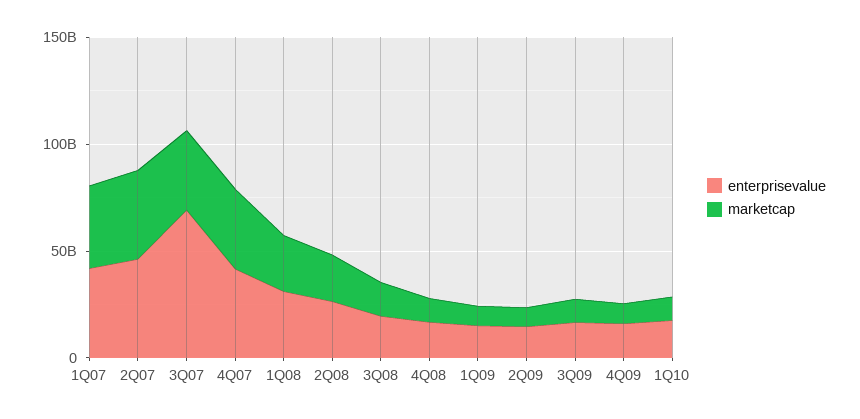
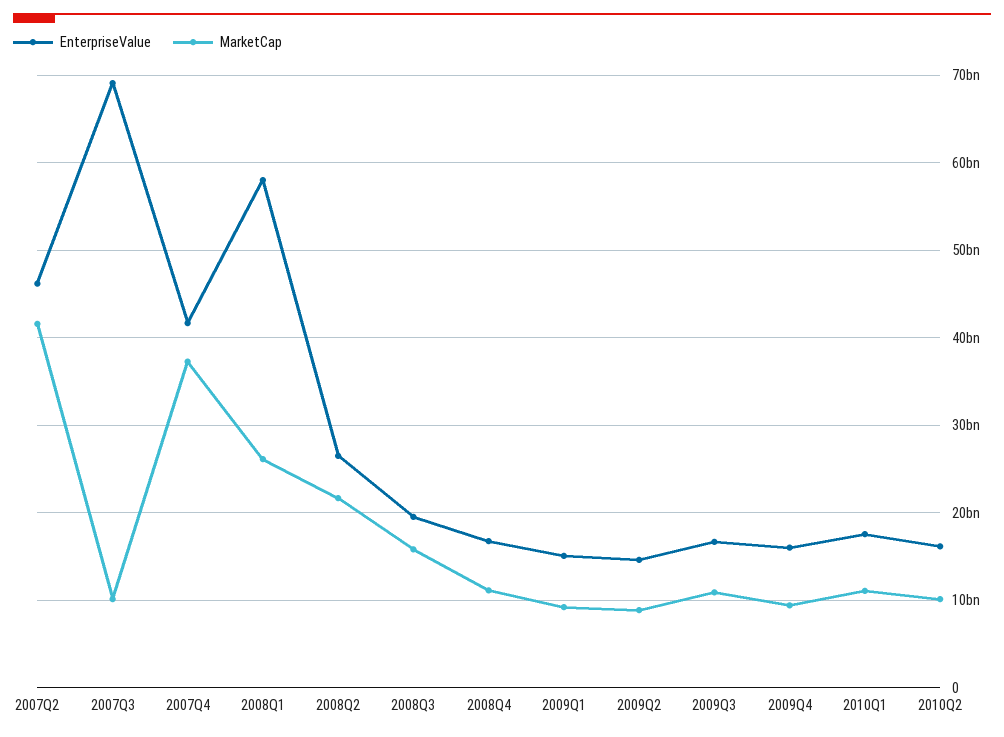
enterprisevalue, 1Q07: 40000000000 -> none
marketcap, 1Q07: 40000000000 -> none
marketcap, 3Q07: 40000000000 -> 10000000000
enterprisevalue, 1Q08: 30000000000 -> 58000000000
enterprisevalue, 2010Q2: none -> 16000000000
marketcap, 2010Q2: none -> 10000000000

